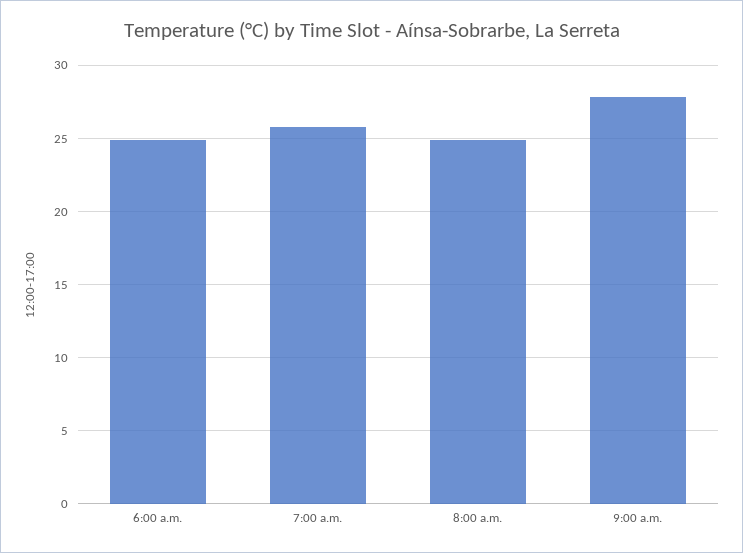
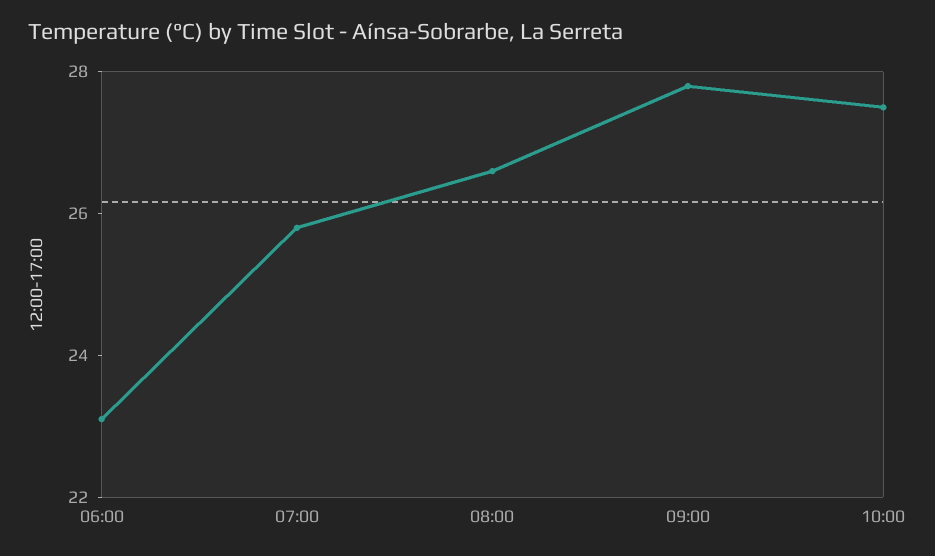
6:00 a.m.: 25 -> 23
8:00 a.m.: 25 -> 26.5
10:00: none -> 27.5

